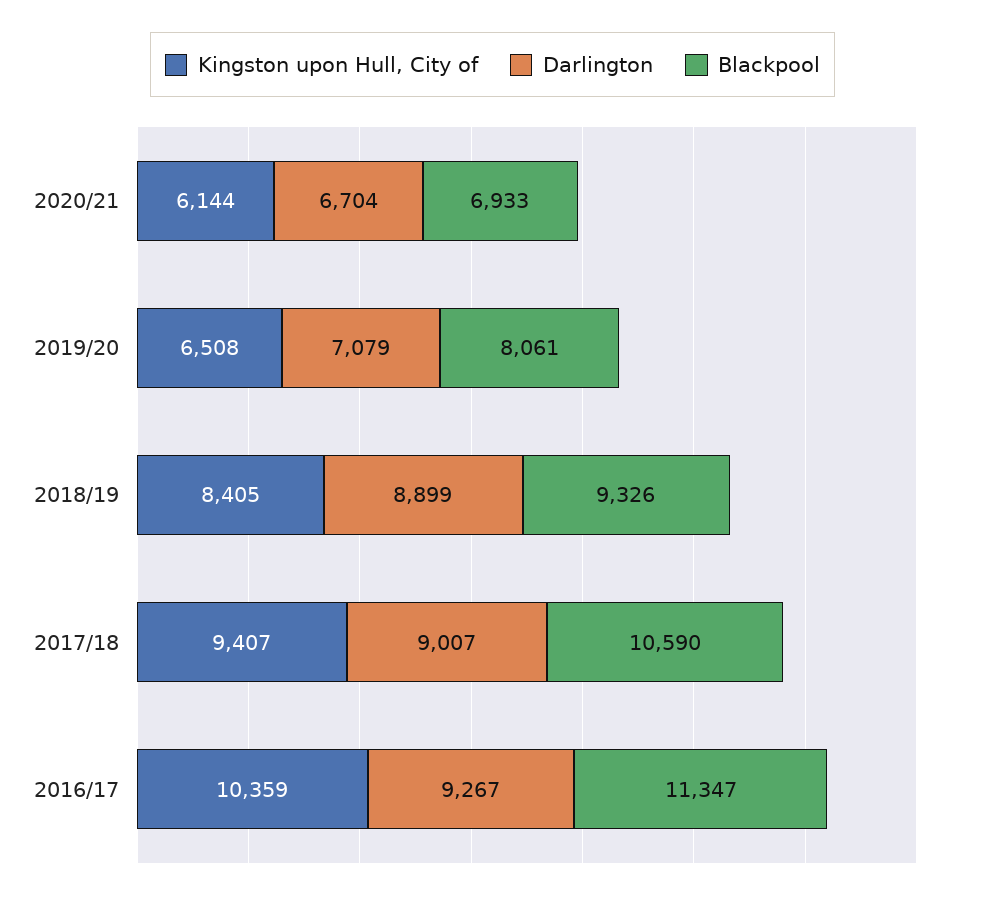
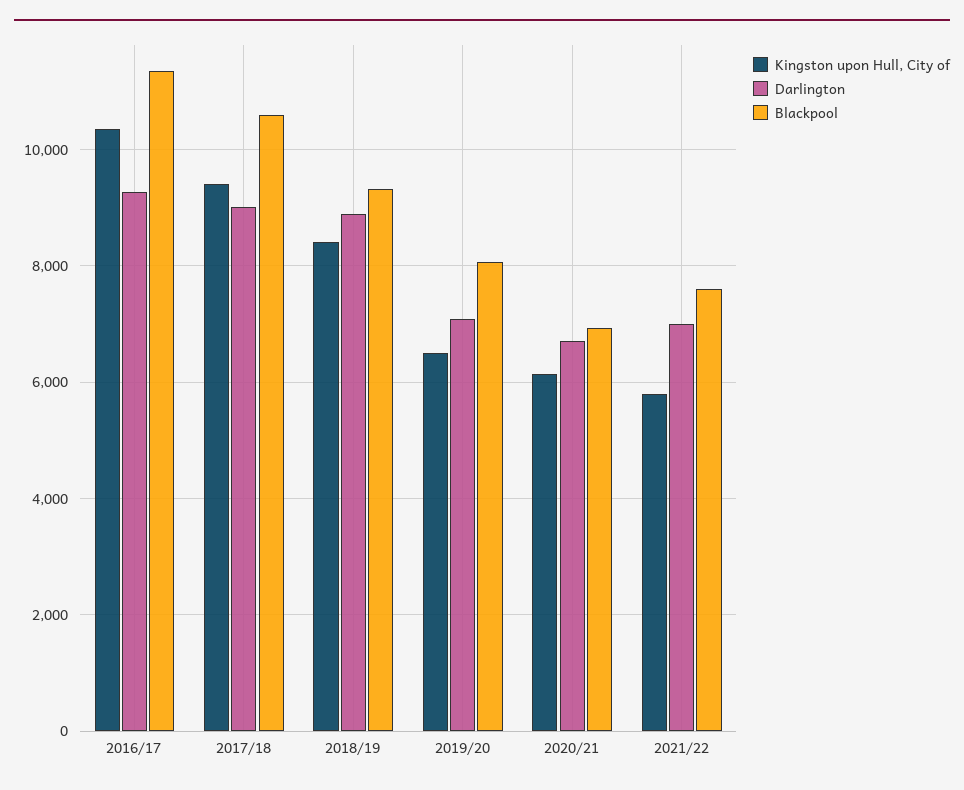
Kingston upon Hull, City of, 2021/22: none -> 5800
Darlington, 2021/22: none -> 7000
Blackpool, 2021/22: none -> 7600

